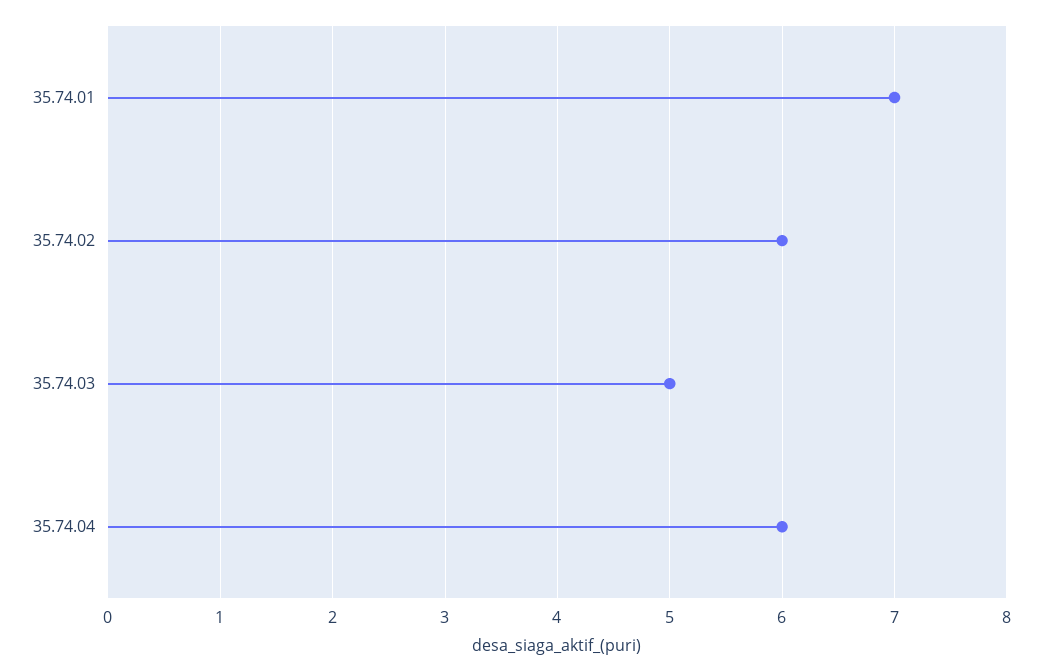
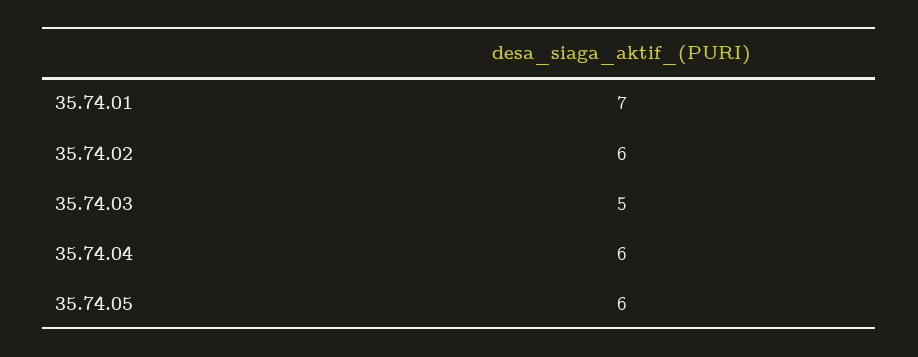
35.74.05: none -> 6

